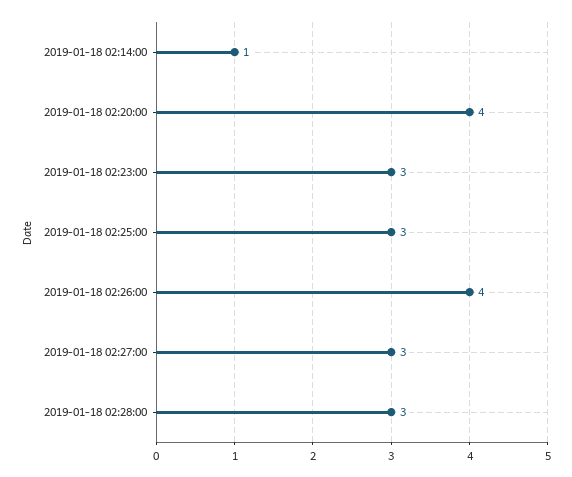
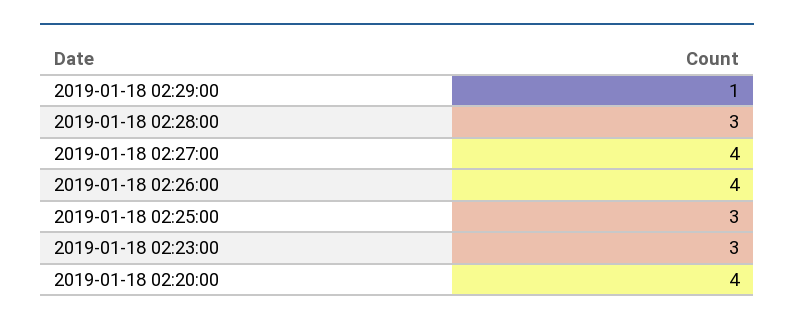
2019-01-18 02:14:00: 1 -> none
2019-01-18 02:27:00: 3 -> 4
2019-01-18 02:29:00: none -> 1

